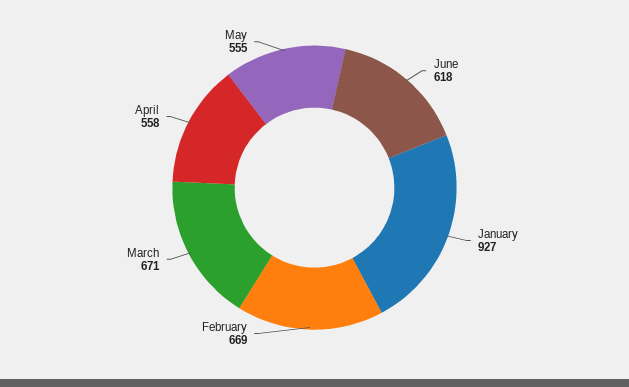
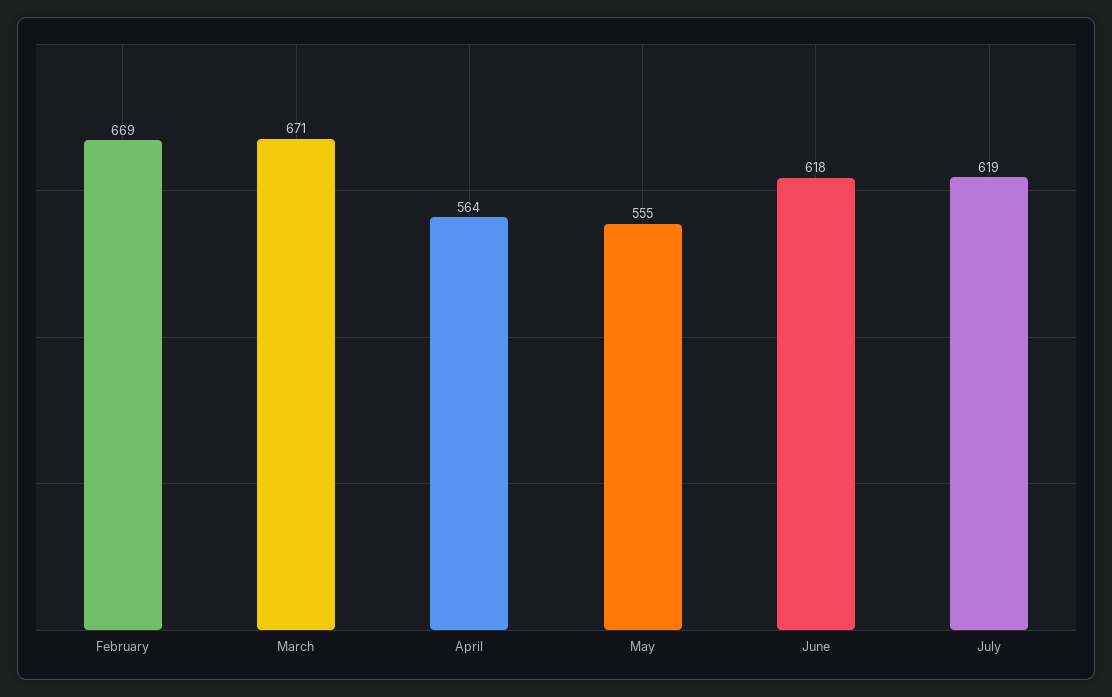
January: 927 -> none
April: 558 -> 564
July: none -> 619

